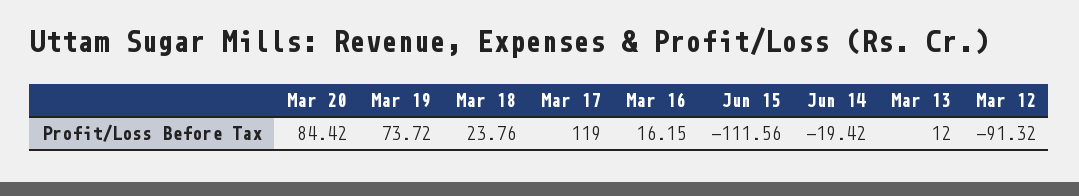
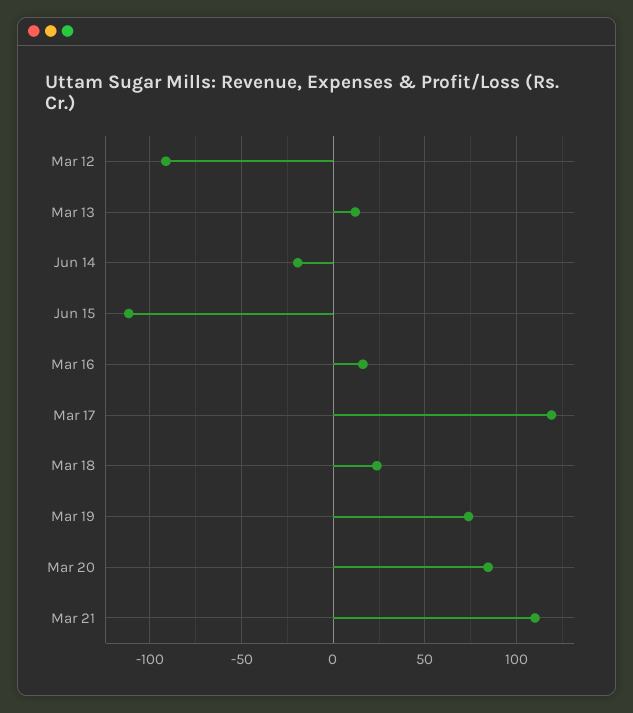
Mar 21: none -> 110

